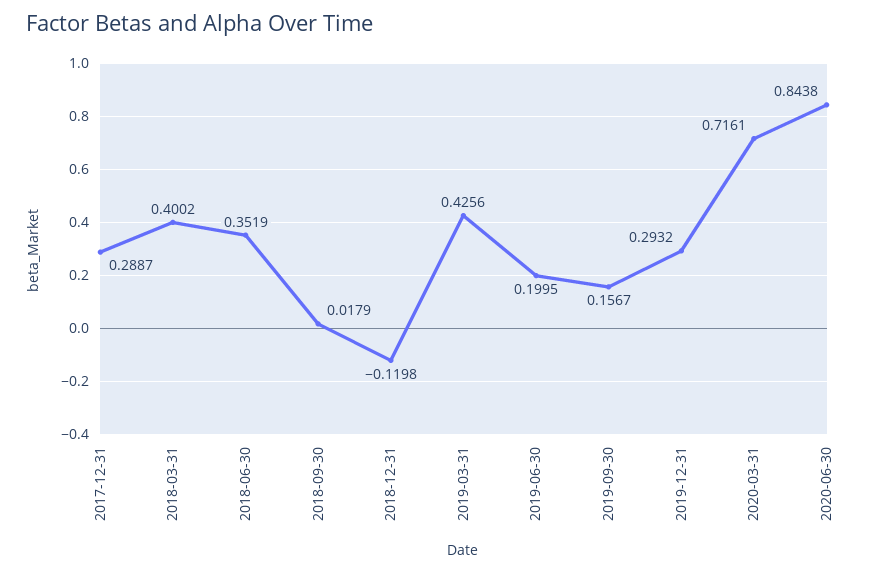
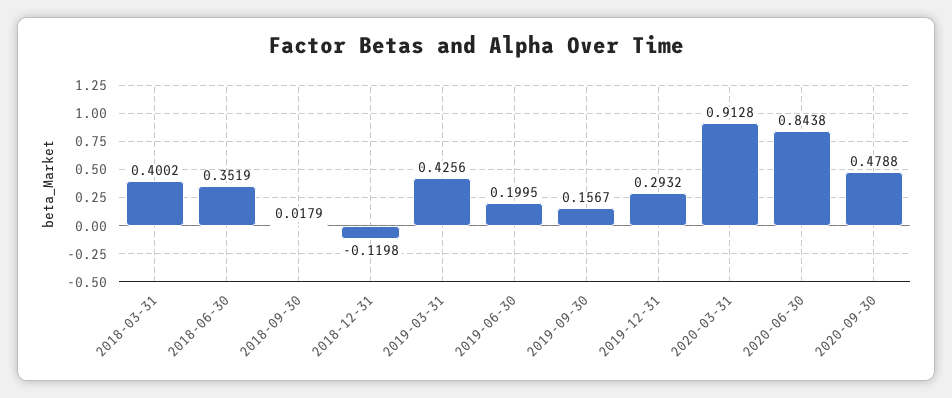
2017-12-31: 0.2887 -> none
2020-03-31: 0.7161 -> 0.9128
2020-09-30: none -> 0.4788

